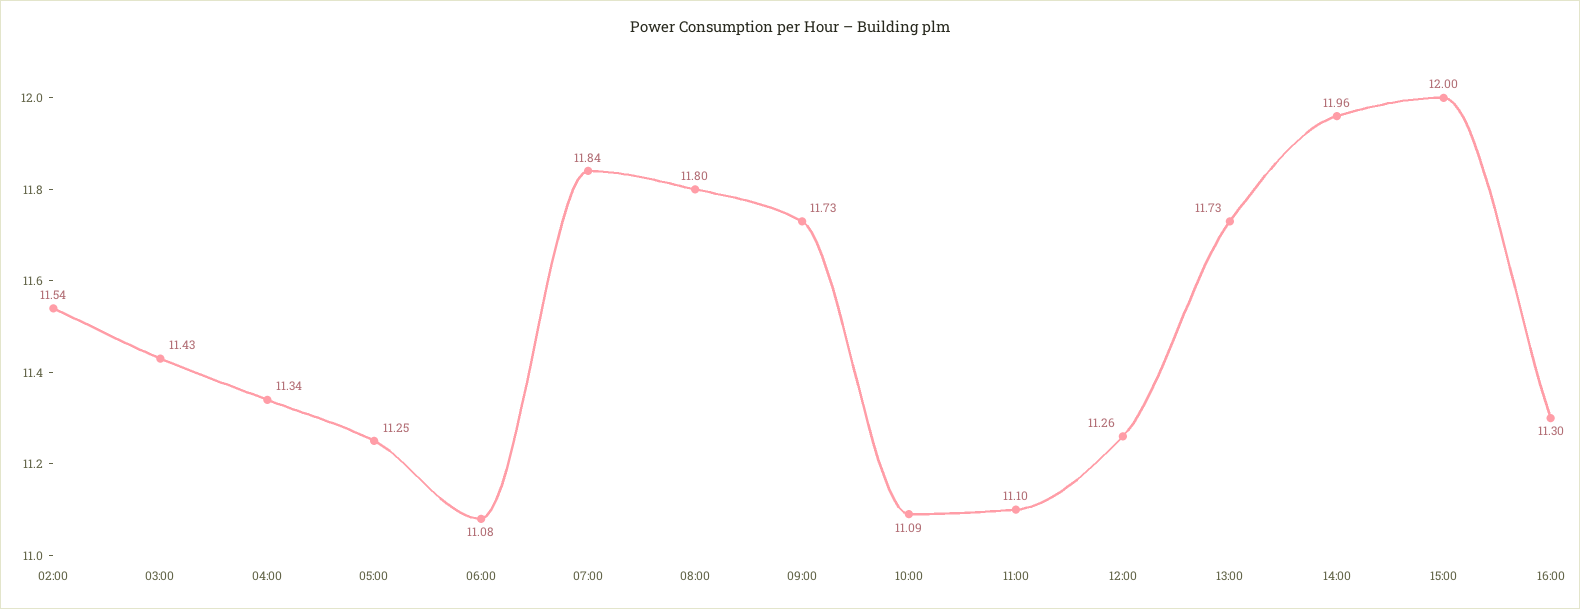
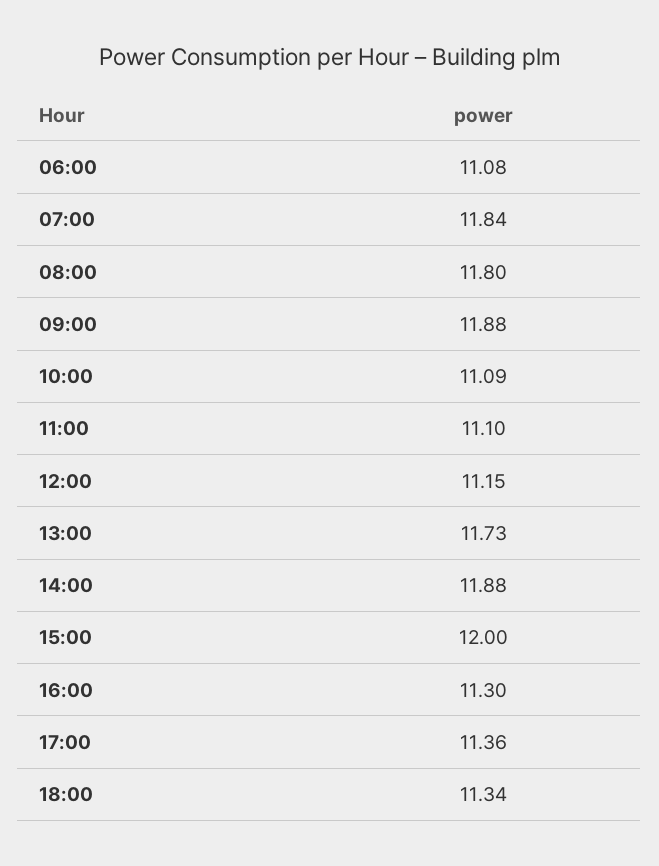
02:00: 11.54 -> none
03:00: 11.43 -> none
04:00: 11.34 -> none
05:00: 11.25 -> none
09:00: 11.73 -> 11.88
12:00: 11.26 -> 11.15
14:00: 11.96 -> 11.88
17:00: none -> 11.36
18:00: none -> 11.34

